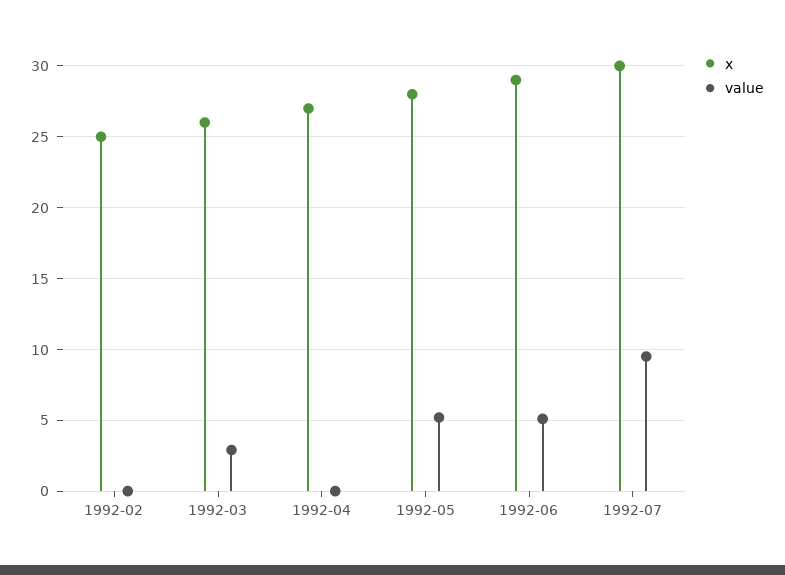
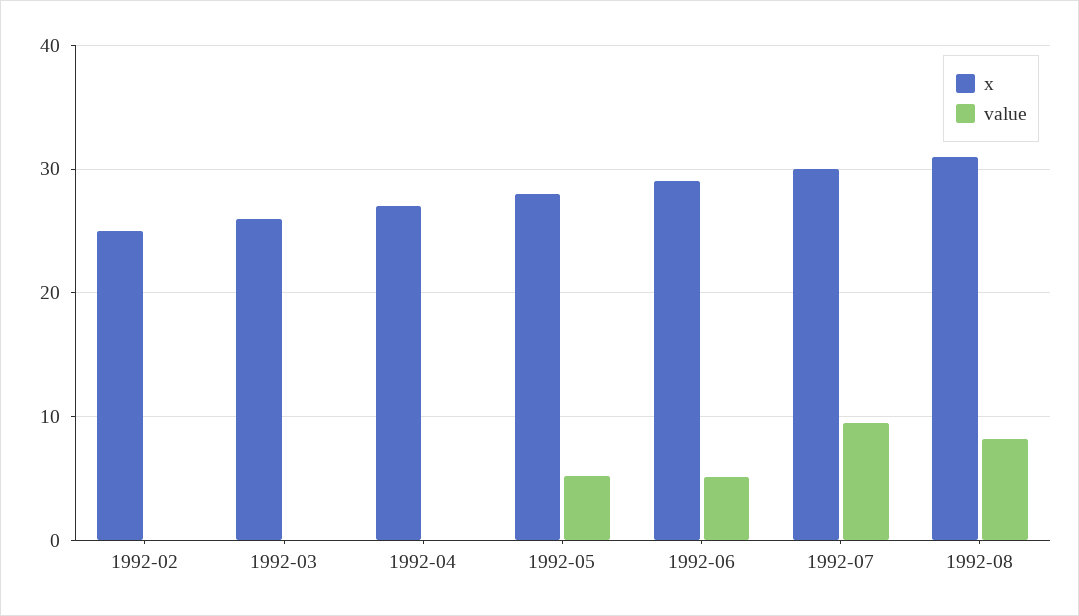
value, 1992-03: 3 -> 0
x, 1992-08: none -> 31
value, 1992-08: none -> 8

